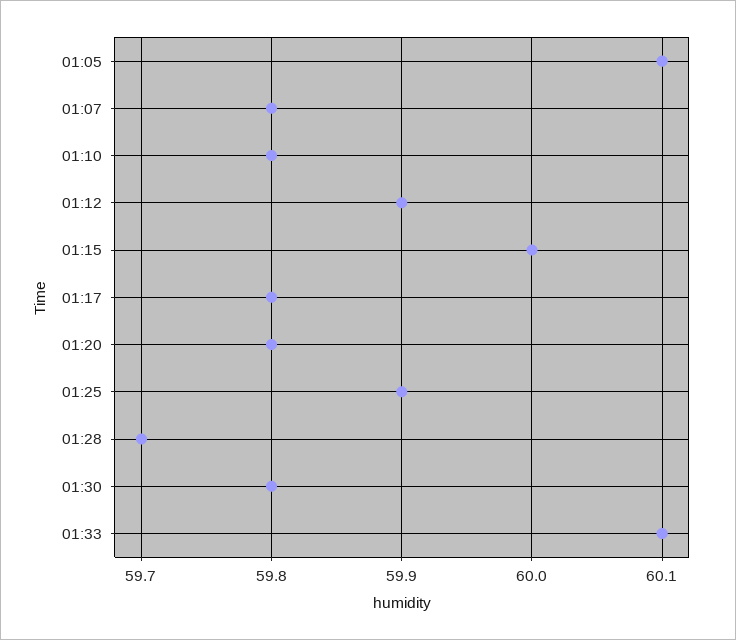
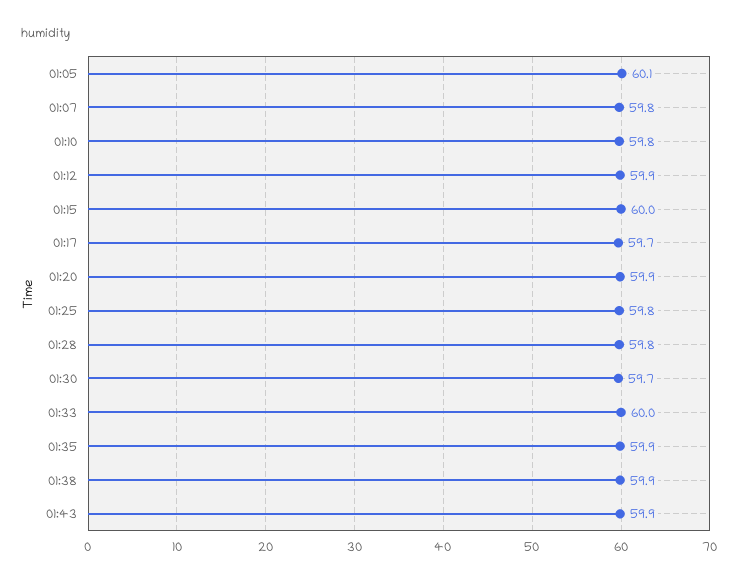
01:17: 59.8 -> 59.7
01:20: 59.8 -> 59.9
01:25: 59.9 -> 59.8
01:28: 59.7 -> 59.8
01:30: 59.8 -> 59.7
01:33: 60.1 -> 60
01:35: none -> 59.9
01:38: none -> 59.9
01:43: none -> 59.9

